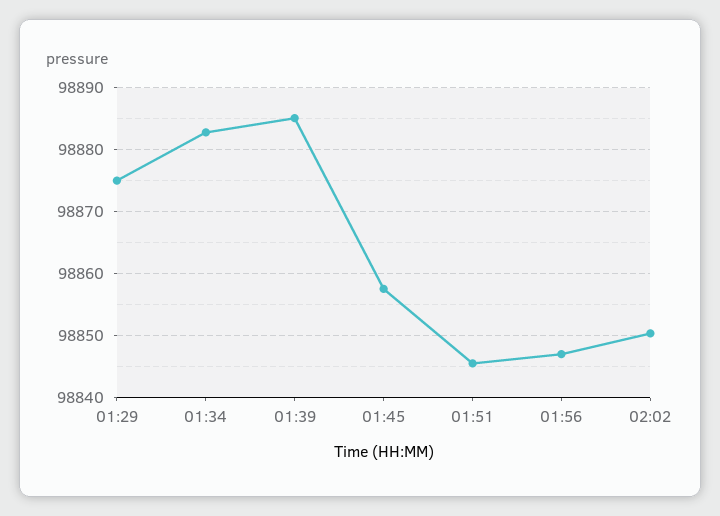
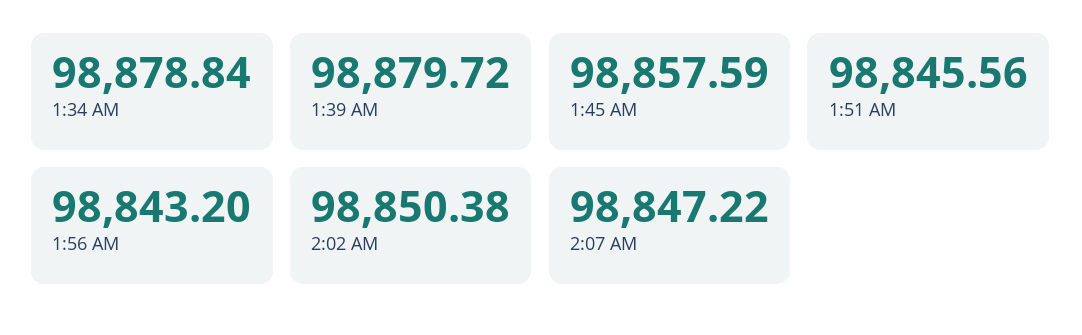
01:29: 98875 -> none
01:34: 98883 -> 98878.84
01:39: 98885 -> 98879.72
01:56: 98847 -> 98843.2
2:07 AM: none -> 98847.22

